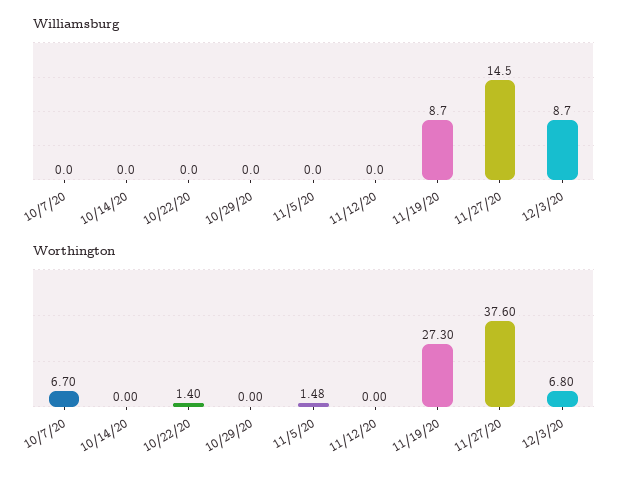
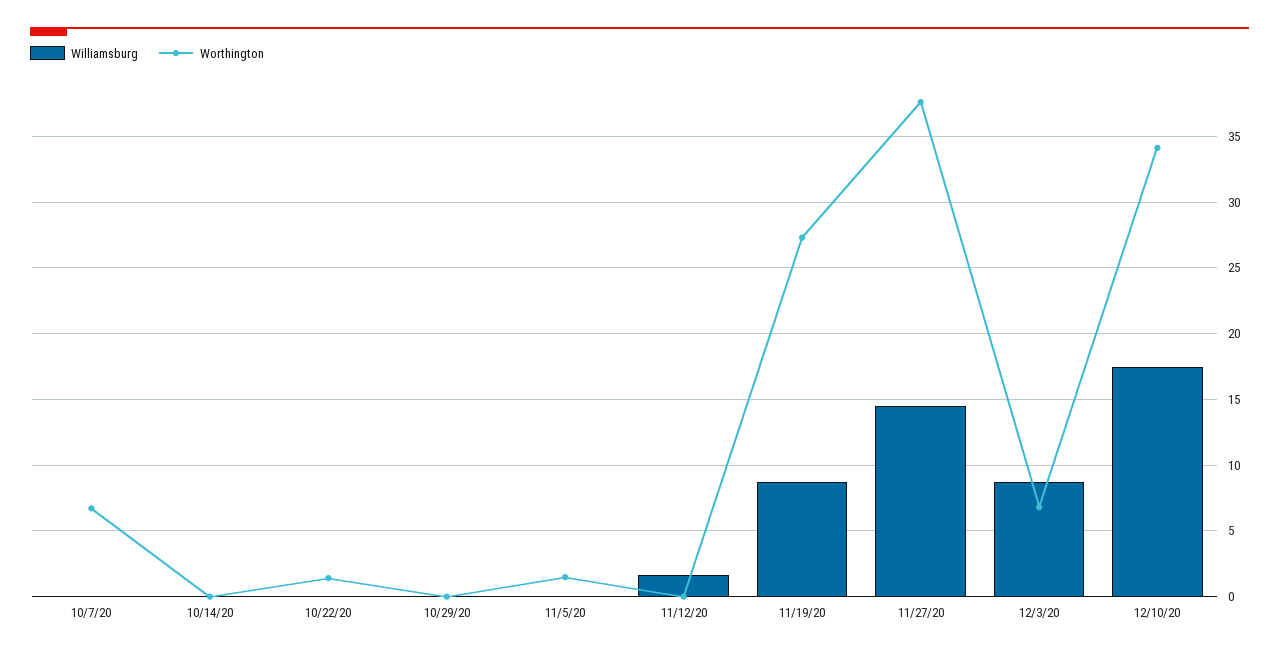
Williamsburg, 11/12/20: 0 -> 1.5
Williamsburg, 12/10/20: none -> 17.5
Worthington, 12/10/20: none -> 34

